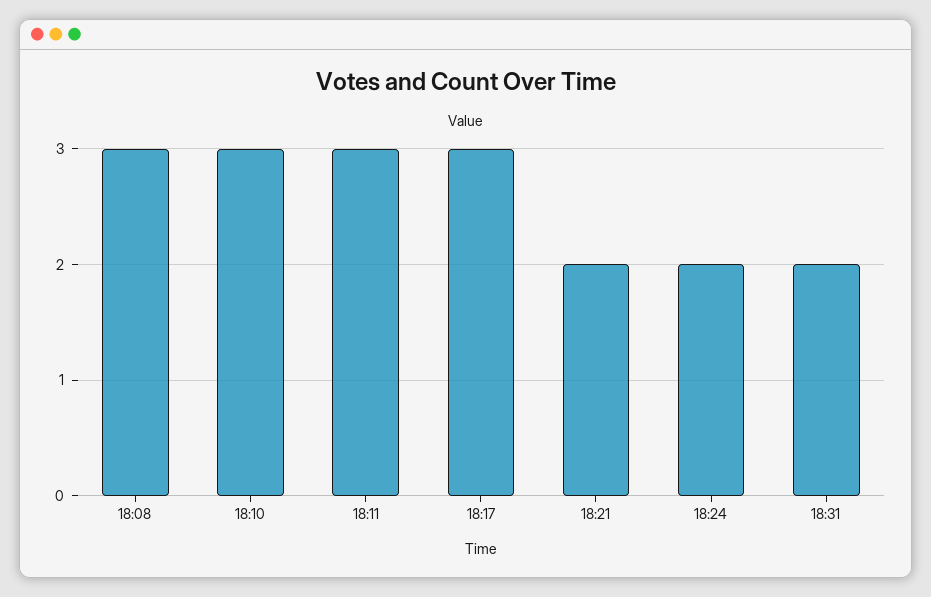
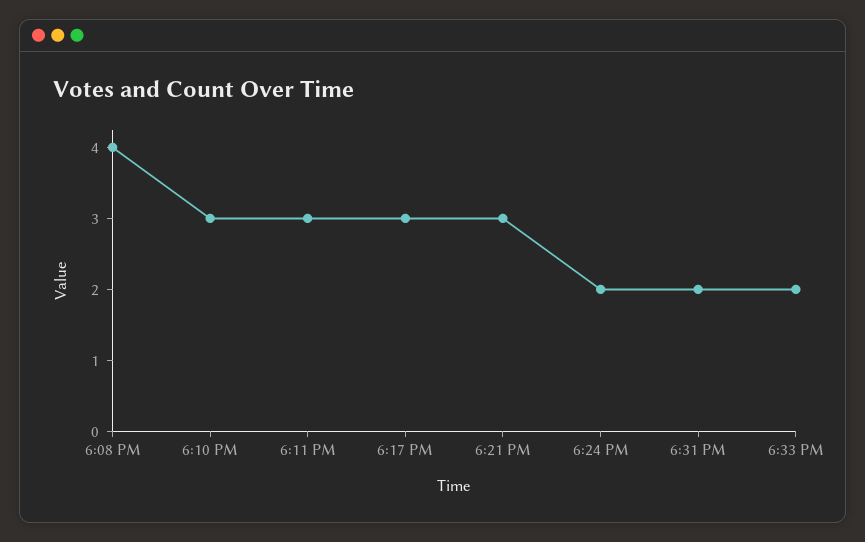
18:08: 3 -> 4
18:21: 2 -> 3
6:33 PM: none -> 2

